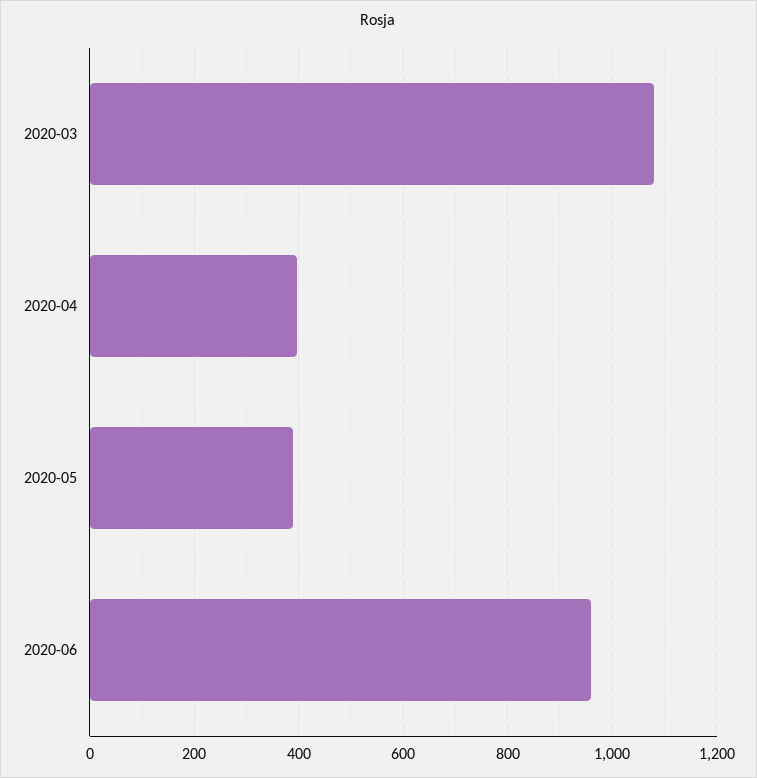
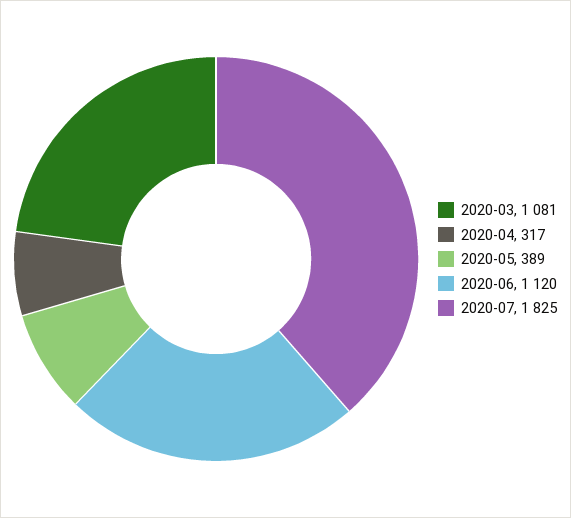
2020-04: 400 -> 317
2020-06: 960 -> 1120
2020-07: none -> 1825

